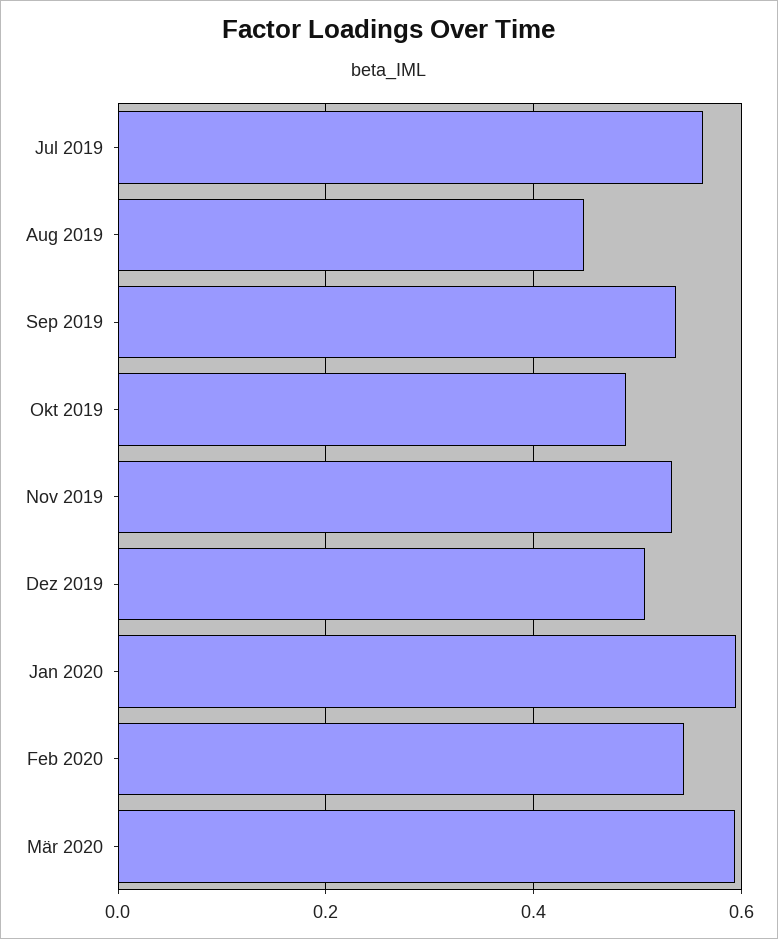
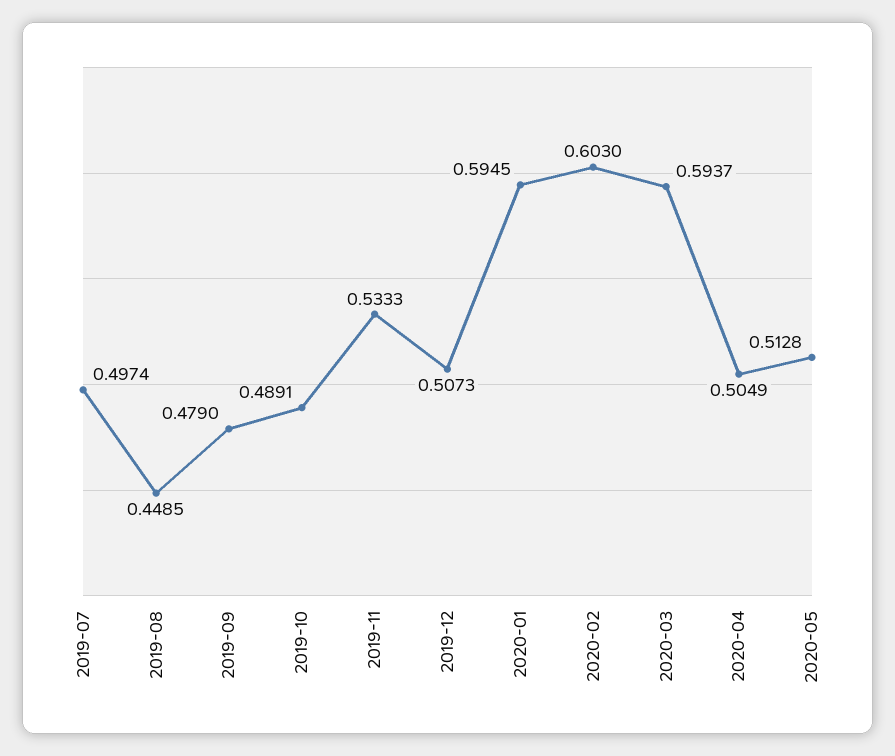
Jul 2019: 0.56 -> 0.4974
Sep 2019: 0.54 -> 0.479
Feb 2020: 0.54 -> 0.603
2020-04: none -> 0.5049
2020-05: none -> 0.5128

